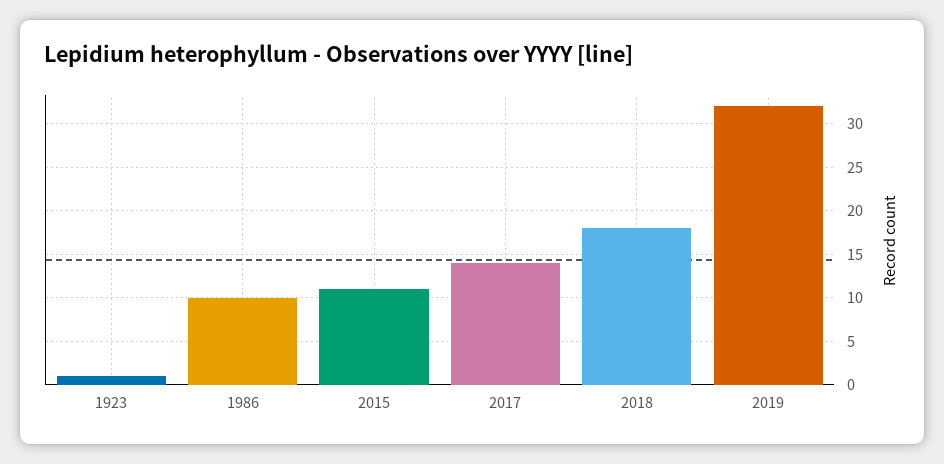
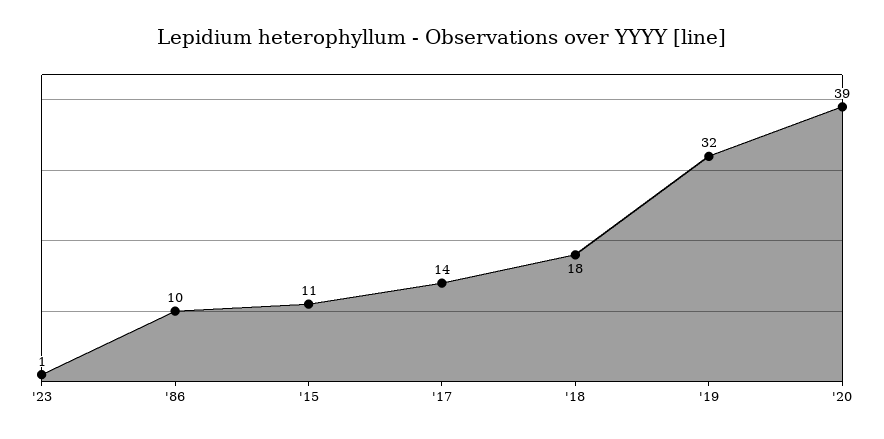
'20: none -> 39

